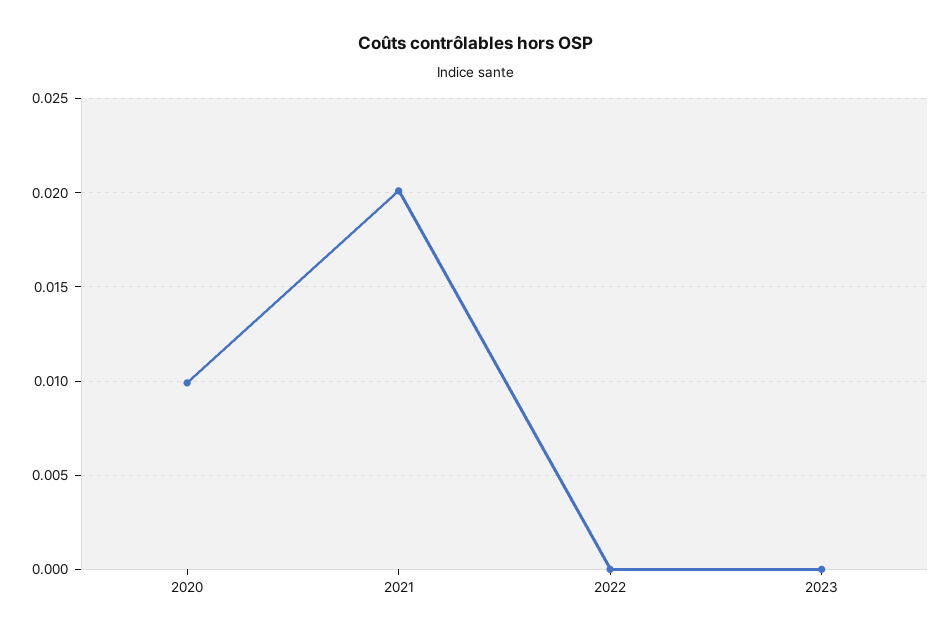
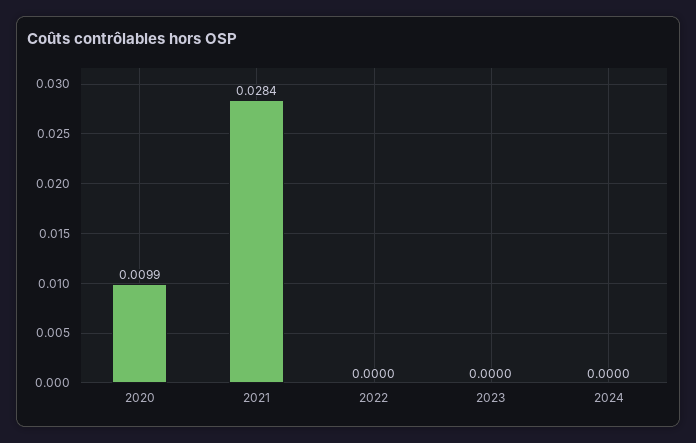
2021: 0.02 -> 0.0284
2024: none -> 0

